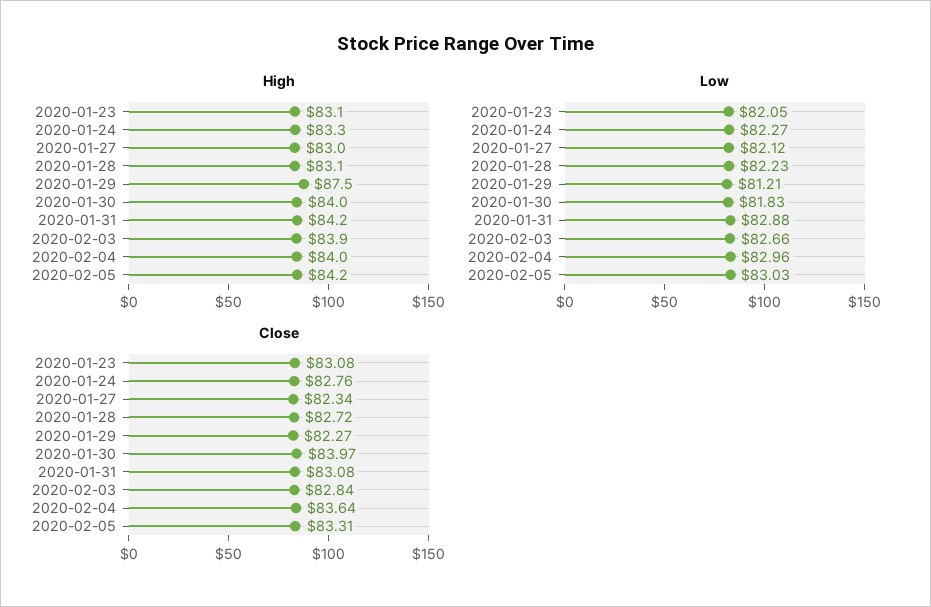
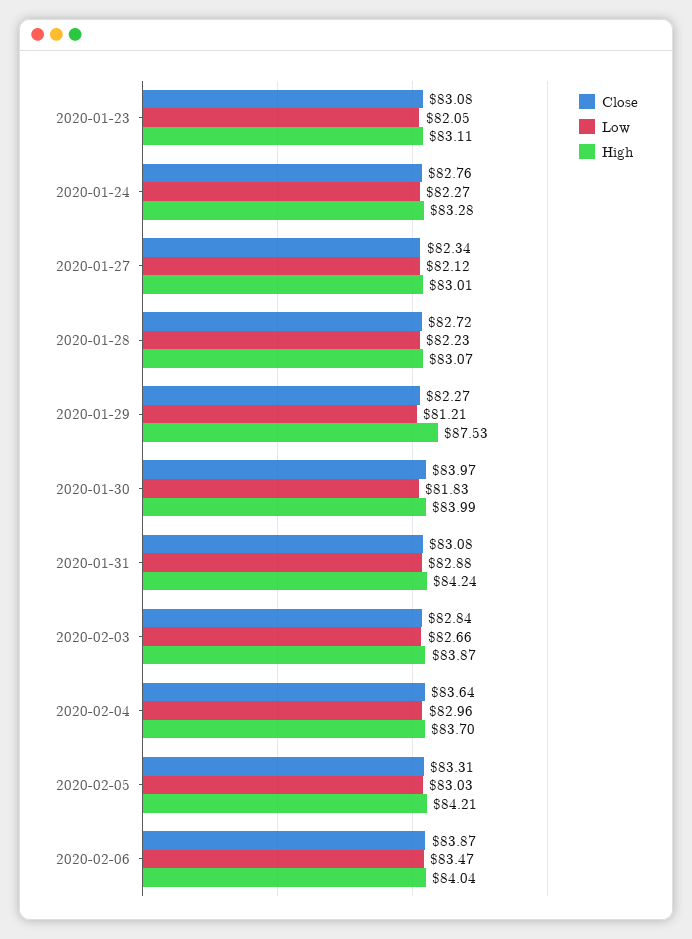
High, 2020-02-04: 84 -> 83.7
Close, 2020-02-06: none -> 83.87
Low, 2020-02-06: none -> 83.47
High, 2020-02-06: none -> 84.04

